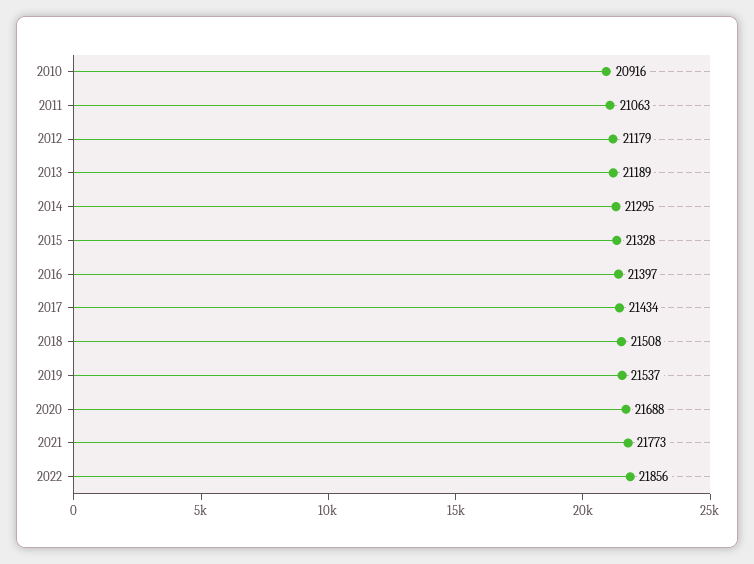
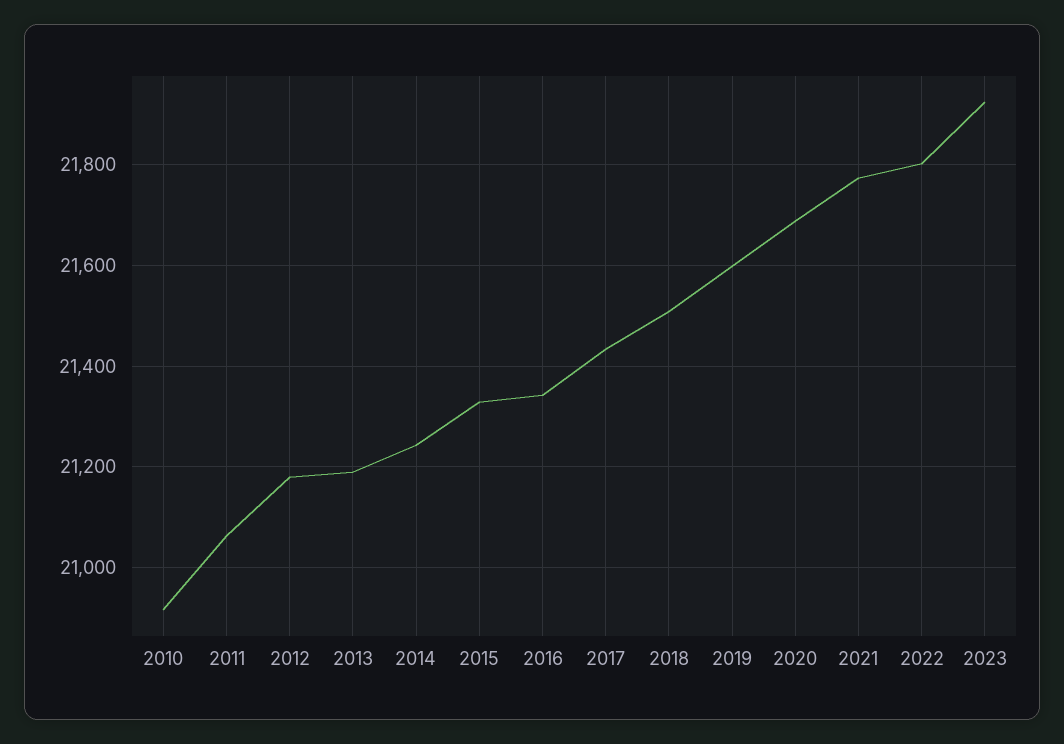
2014: 21295 -> 21240
2016: 21397 -> 21340
2019: 21537 -> 21600
2022: 21856 -> 21800
2023: none -> 21920

